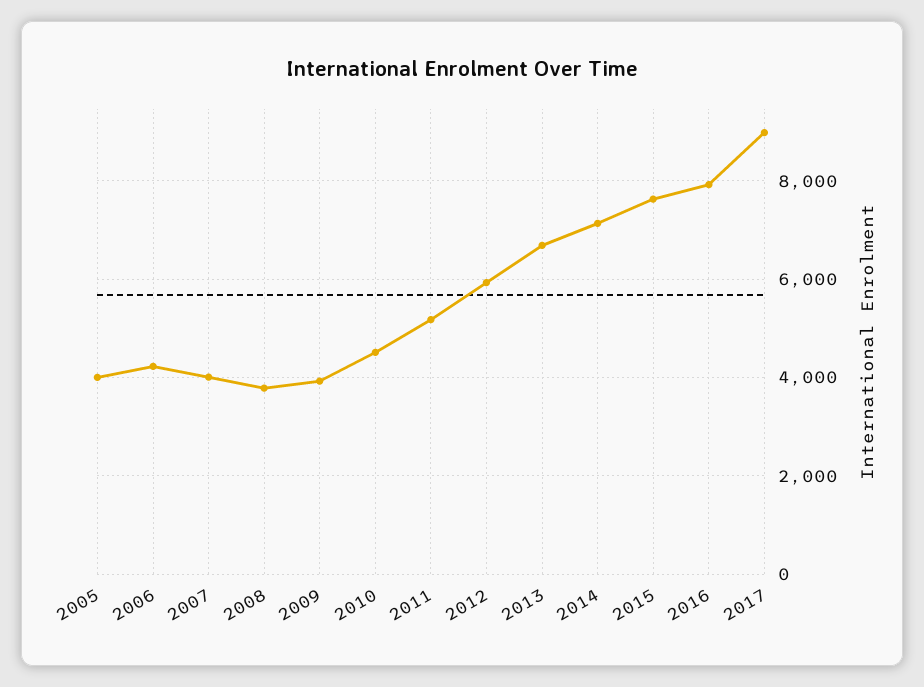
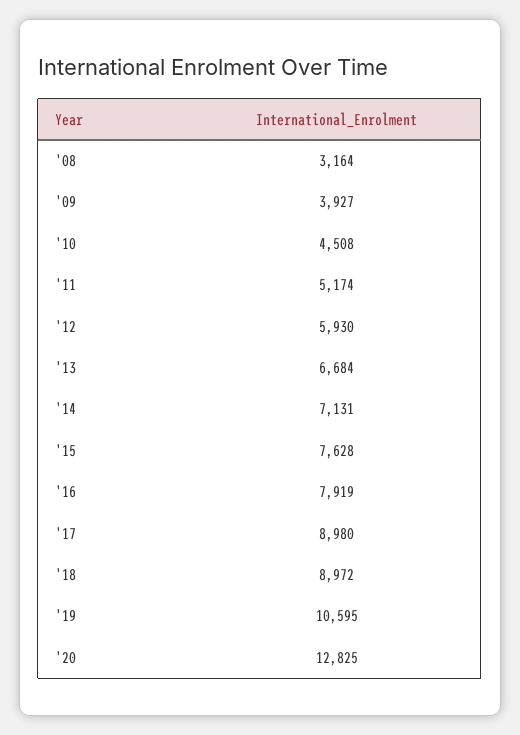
2005: 4000 -> none
2006: 4200 -> none
2007: 4000 -> none
2008: 3800 -> 3164
'18: none -> 8972
'19: none -> 10595
'20: none -> 12825

